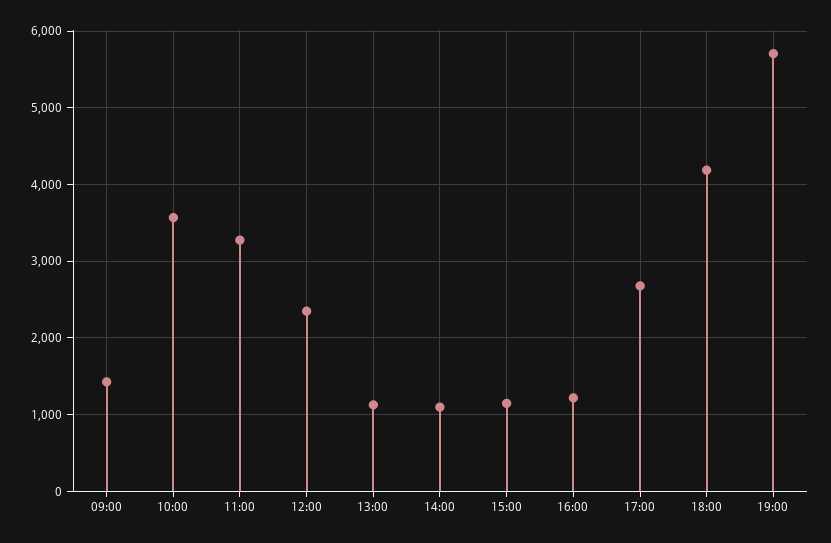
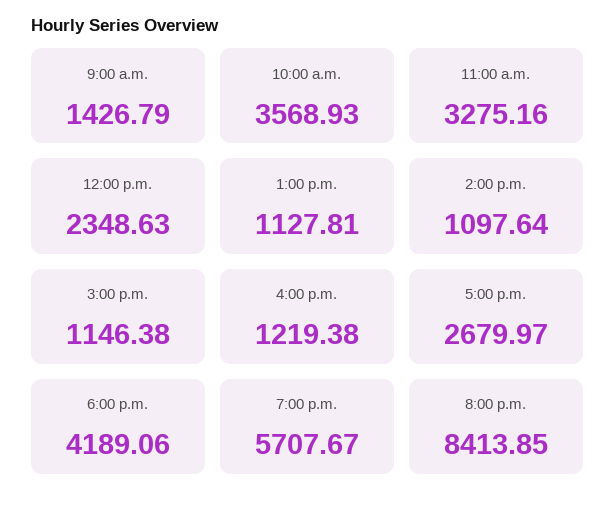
8:00 p.m.: none -> 8413.85

